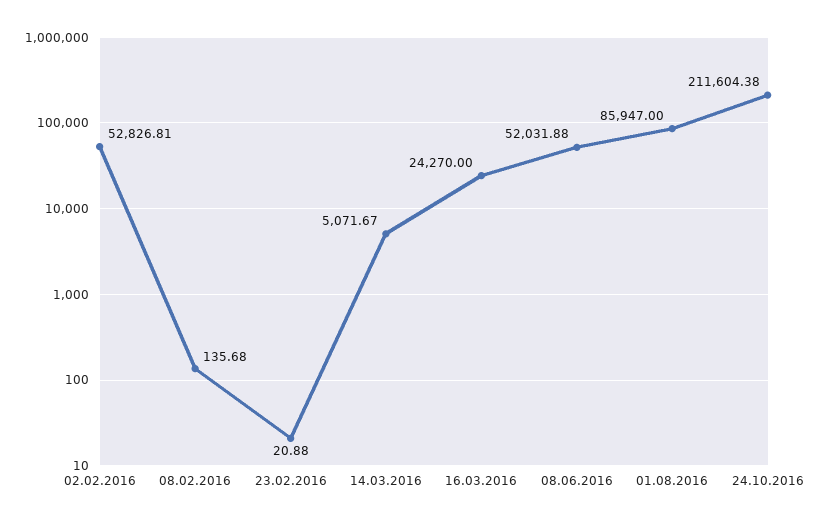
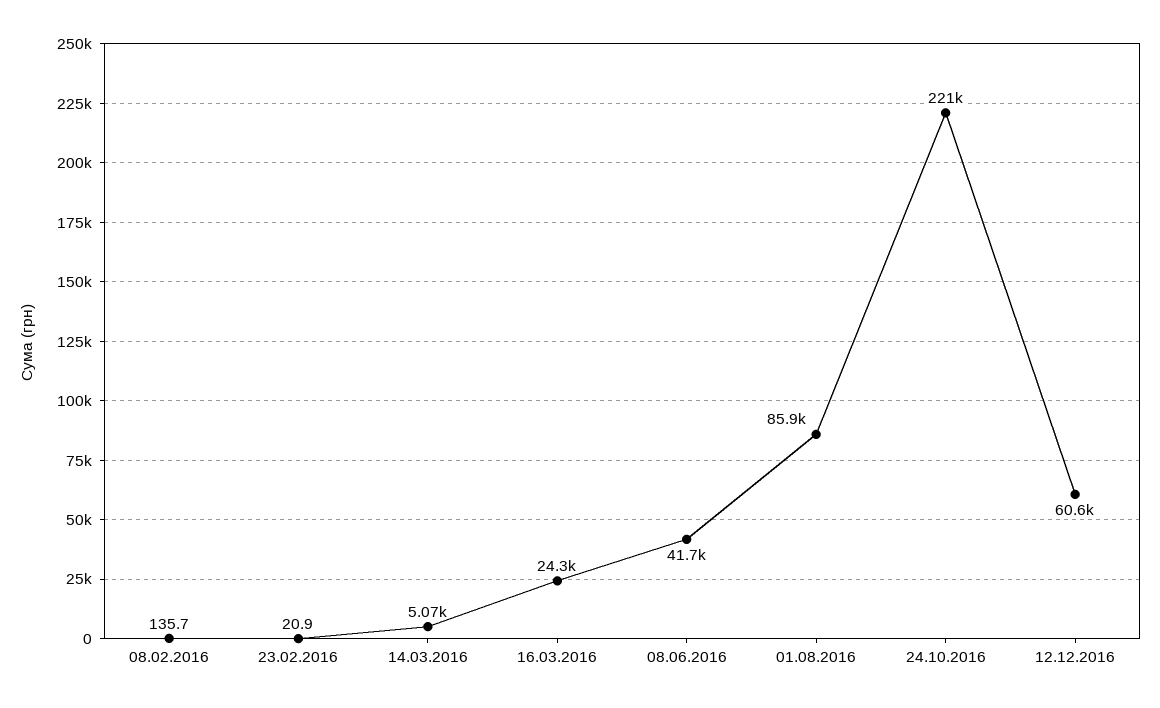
02.02.2016: 52826.81 -> none
08.06.2016: 52031.88 -> 41700
24.10.2016: 211604.38 -> 221000
12.12.2016: none -> 60600

